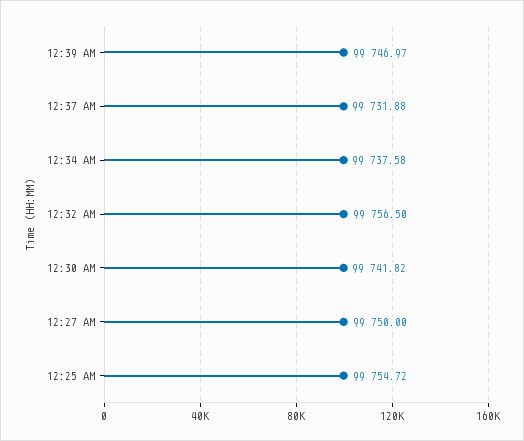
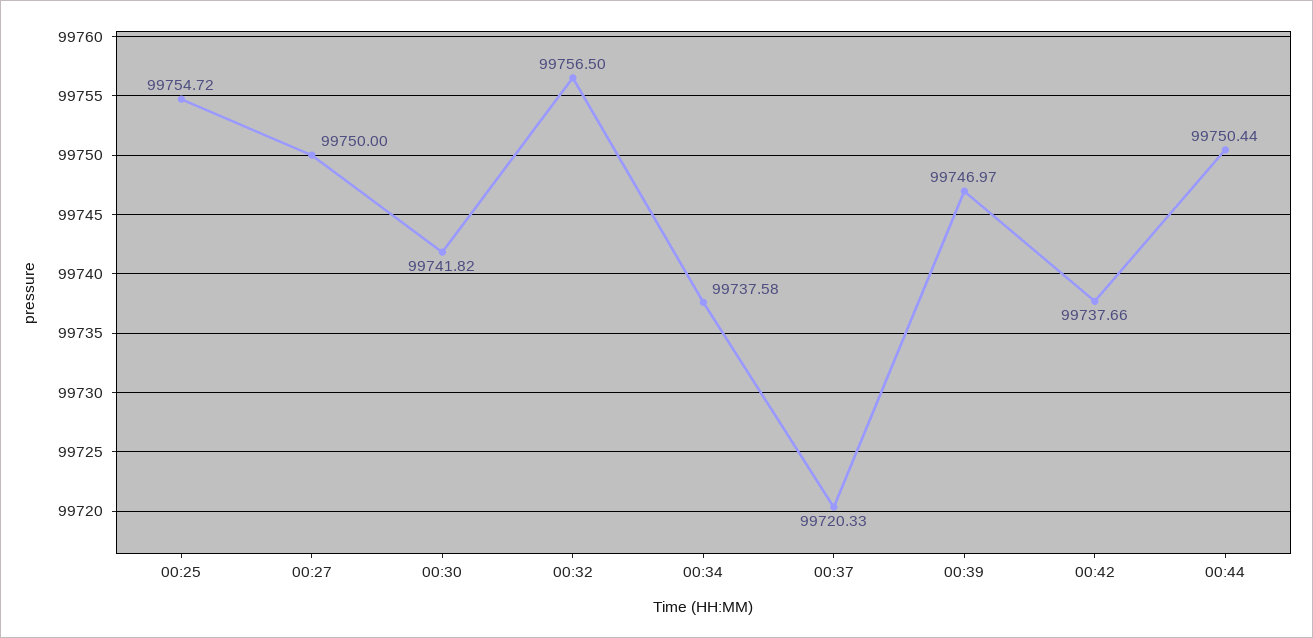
12:37 AM: 99731.88 -> 99720.33
00:42: none -> 99737.66
00:44: none -> 99750.44

